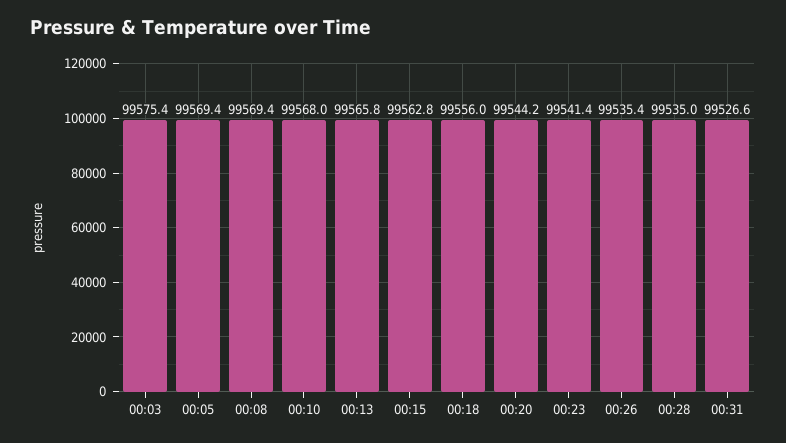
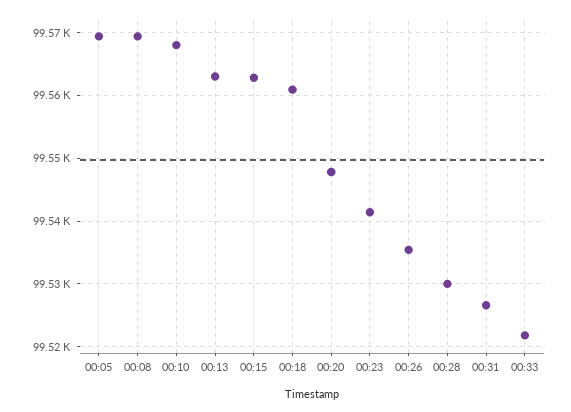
00:03: 99575.4 -> none
00:13: 99565.8 -> 99563
00:18: 99556 -> 99561
00:20: 99544.2 -> 99548
00:28: 99535 -> 99530
00:33: none -> 99522

